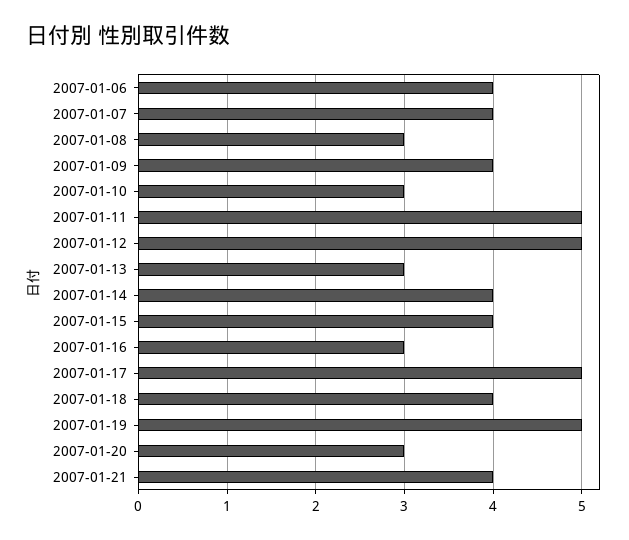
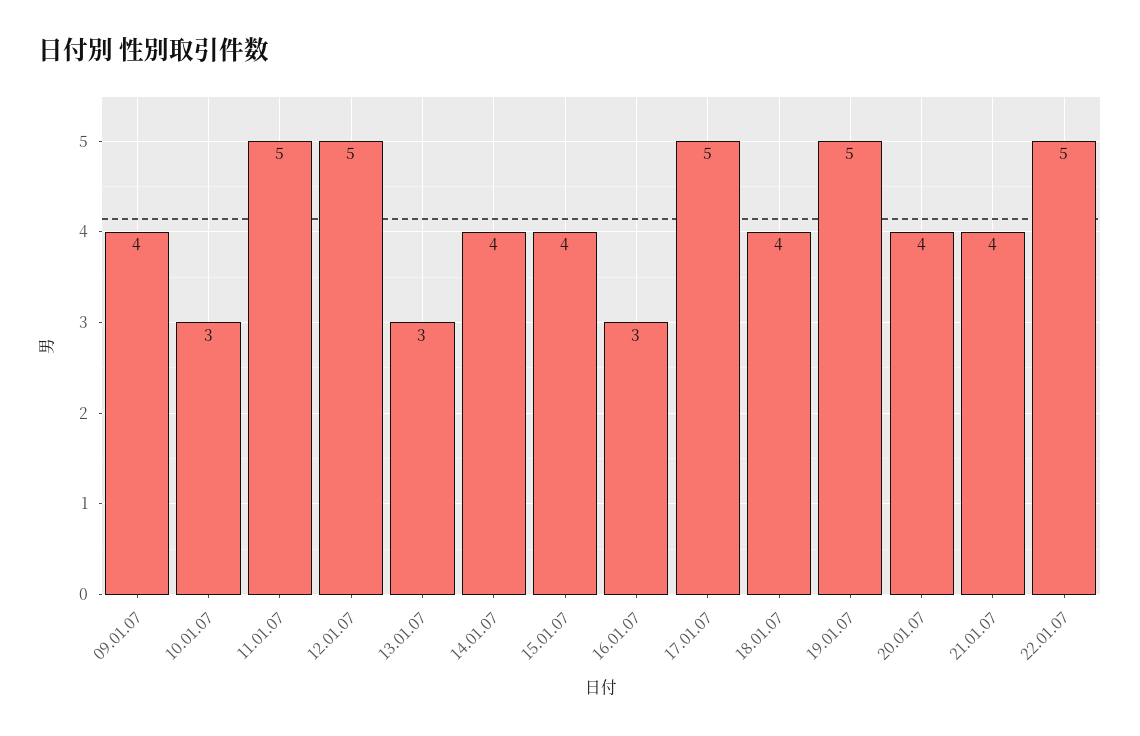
2007-01-06: 4 -> none
2007-01-07: 4 -> none
2007-01-08: 3 -> none
2007-01-20: 3 -> 4
22.01.07: none -> 5

